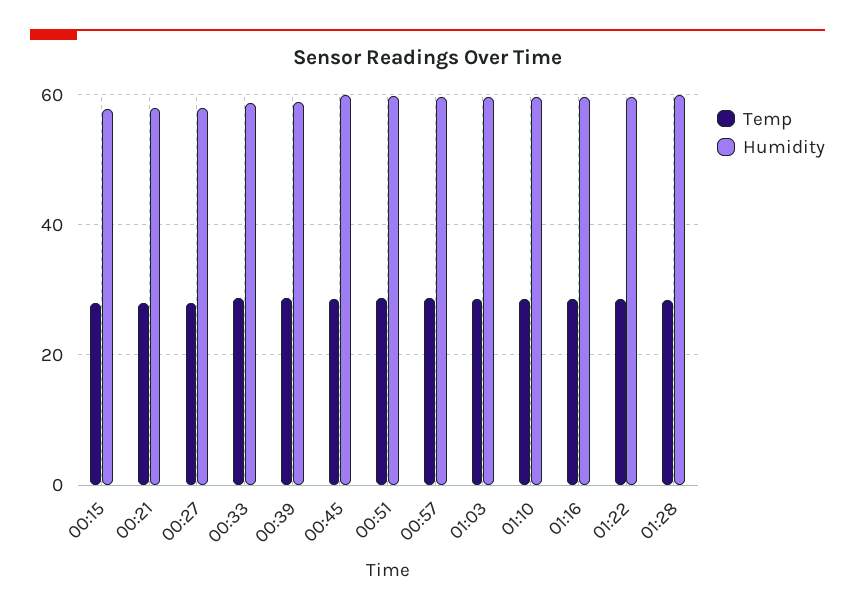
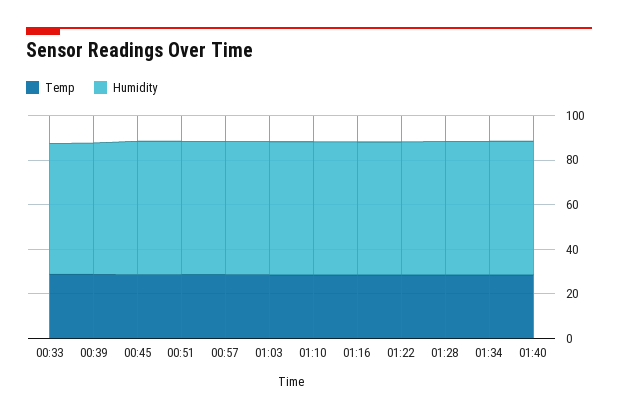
Temp, 00:15: 28 -> none
Humidity, 00:15: 58 -> none
Temp, 00:21: 28 -> none
Humidity, 00:21: 58 -> none
Temp, 00:27: 28 -> none
Humidity, 00:27: 58 -> none
Temp, 01:34: none -> 30
Humidity, 01:34: none -> 60
Temp, 01:40: none -> 30
Humidity, 01:40: none -> 60

